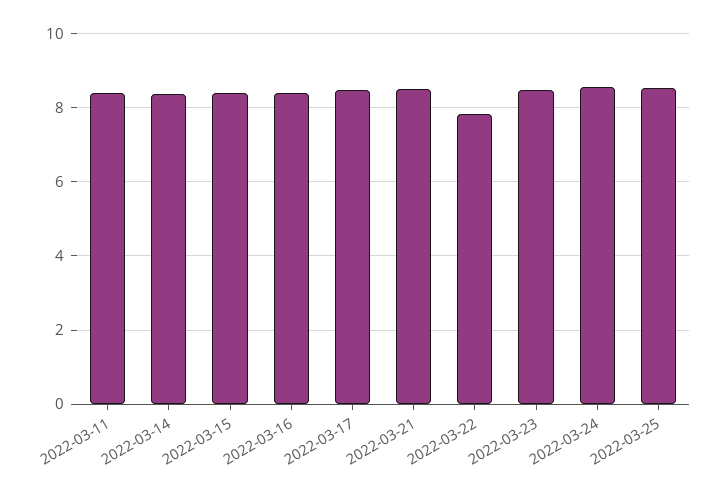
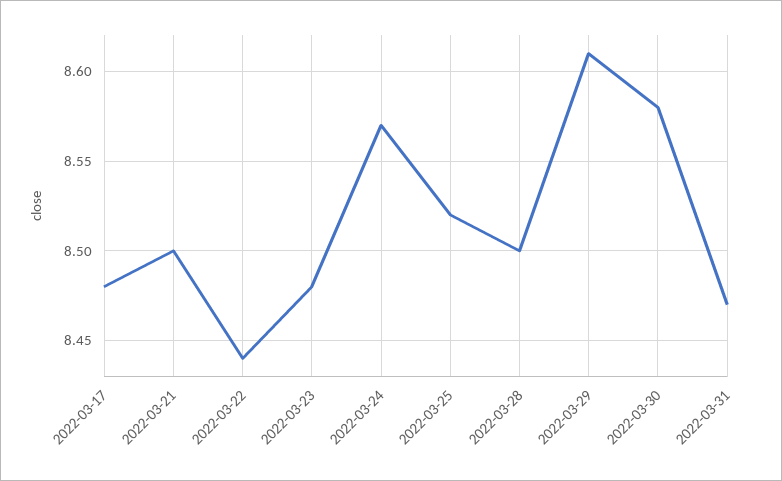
2022-03-11: 8.4 -> none
2022-03-14: 8.4 -> none
2022-03-15: 8.4 -> none
2022-03-16: 8.4 -> none
2022-03-22: 7.8 -> 8.44
2022-03-28: none -> 8.5
2022-03-29: none -> 8.61
2022-03-30: none -> 8.58
2022-03-31: none -> 8.47

